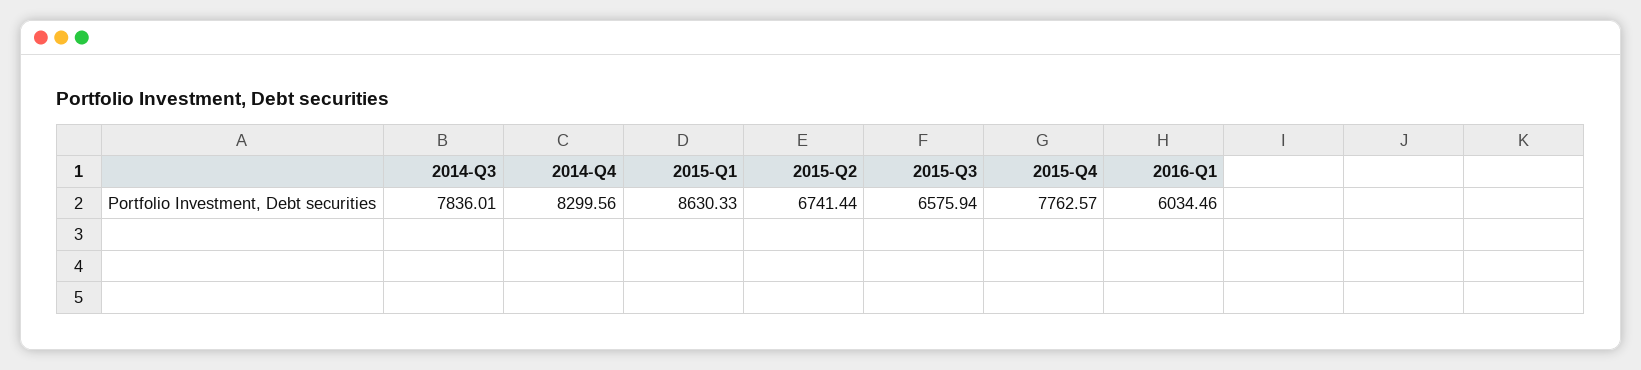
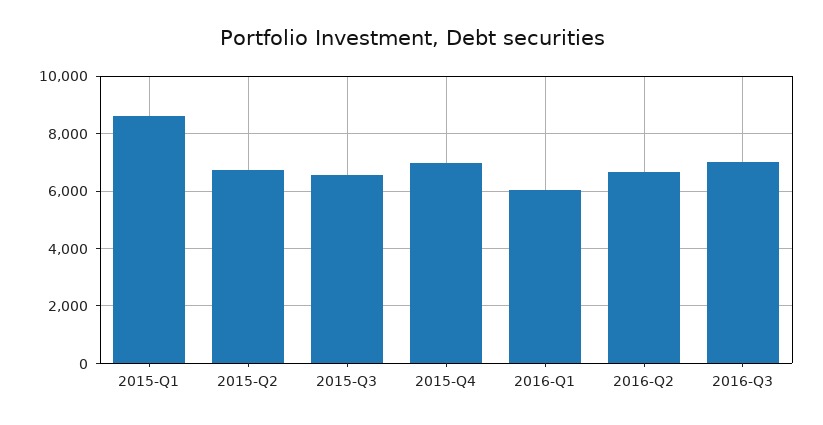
2014-Q3: 7836.01 -> none
2014-Q4: 8299.56 -> none
2015-Q4: 7762.57 -> 7000
2016-Q2: none -> 6750
2016-Q3: none -> 7000

